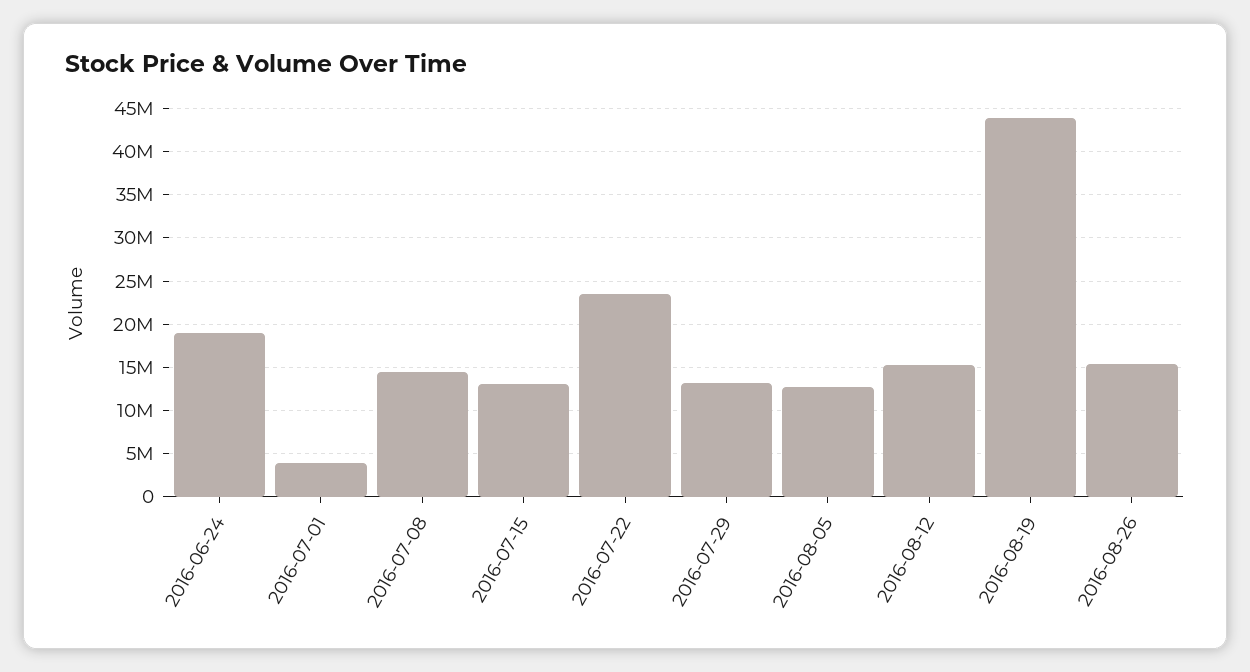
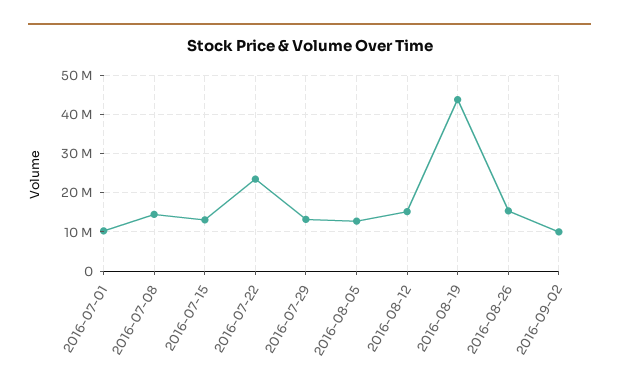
2016-06-24: 19000000 -> none
2016-07-01: 4000000 -> 10000000
2016-09-02: none -> 10000000

